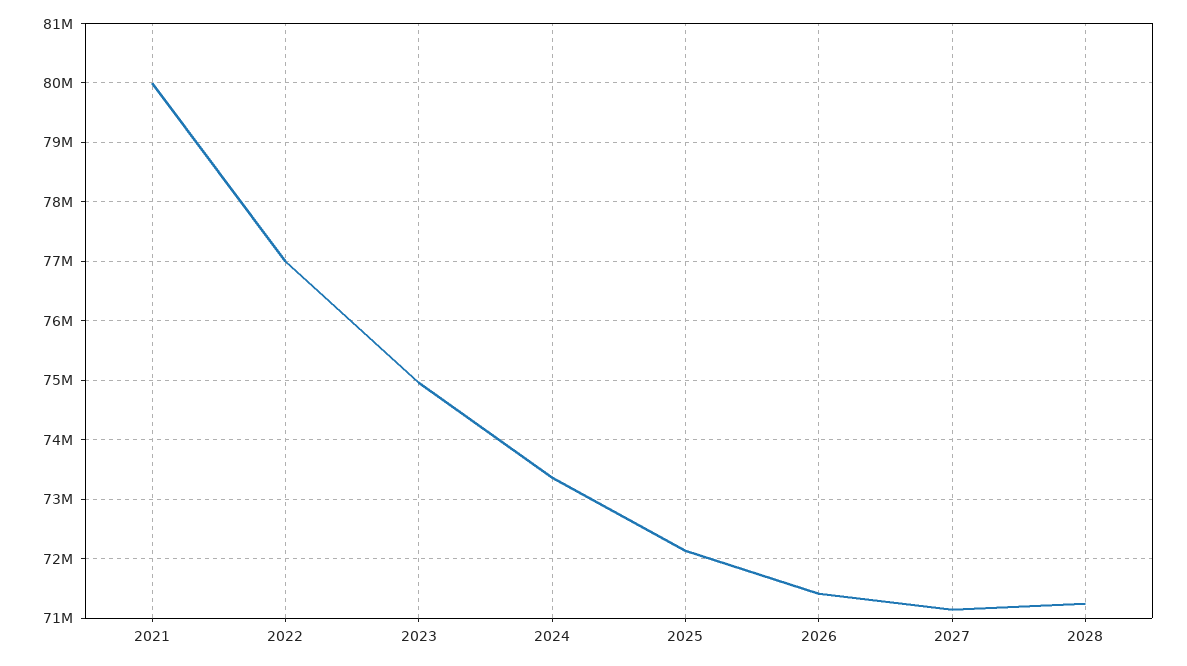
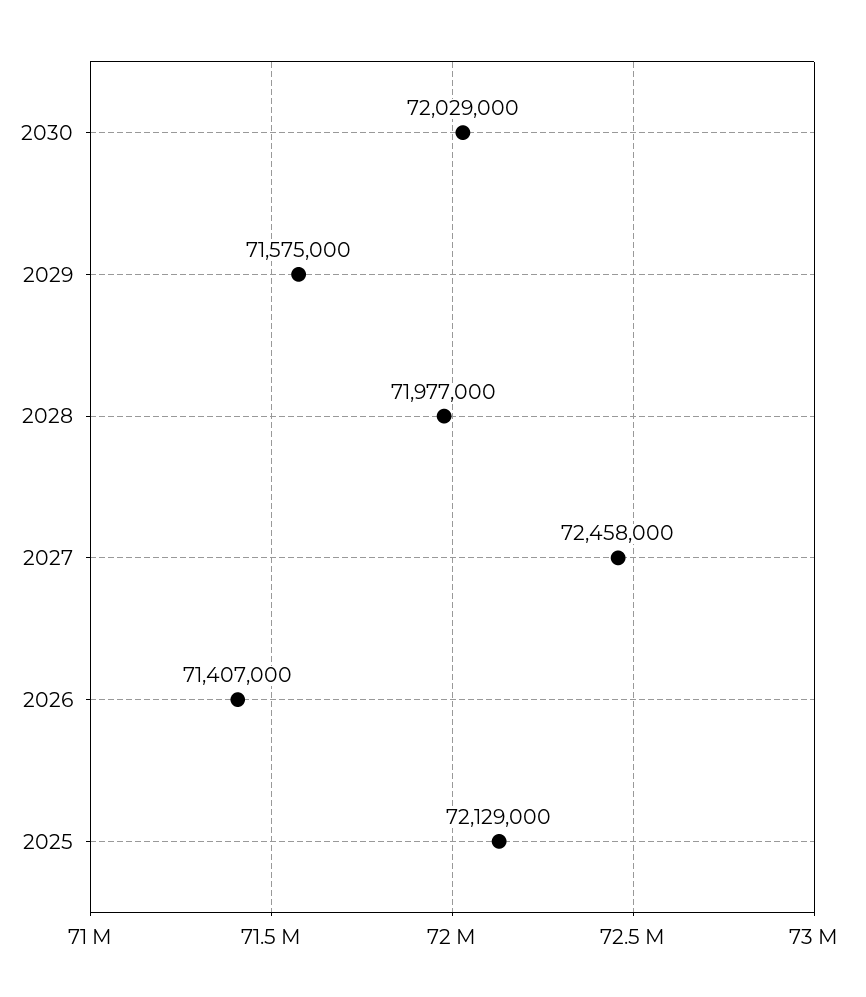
2021: 80000000 -> none
2022: 77000000 -> none
2023: 75000000 -> none
2024: 73400000 -> none
2027: 71200000 -> 72458000
2028: 71200000 -> 71977000
2030: none -> 72029000
2029: none -> 71575000

